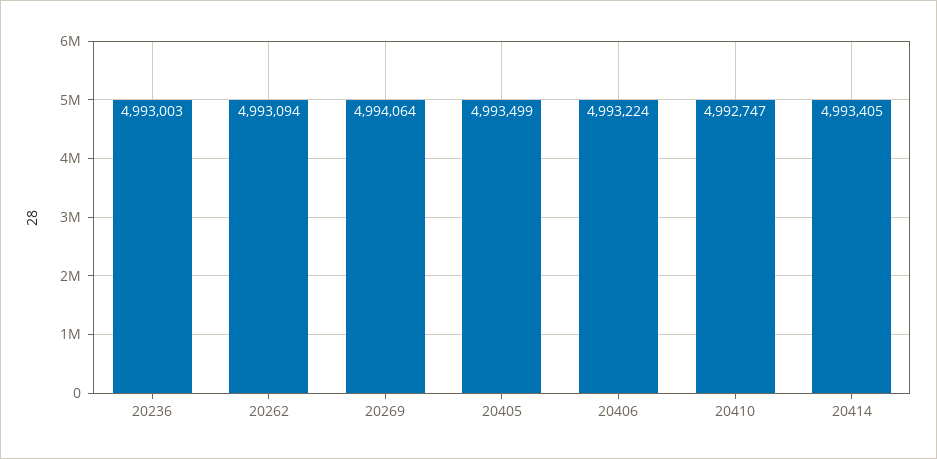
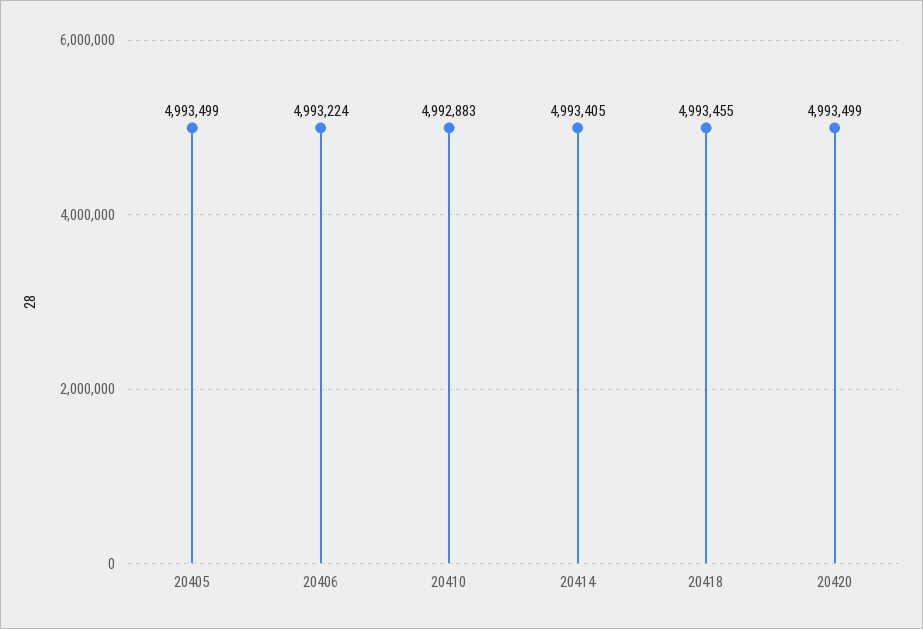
20236: 4993003 -> none
20262: 4993094 -> none
20269: 4994064 -> none
20410: 4992747 -> 4992883
20418: none -> 4993455
20420: none -> 4993499

